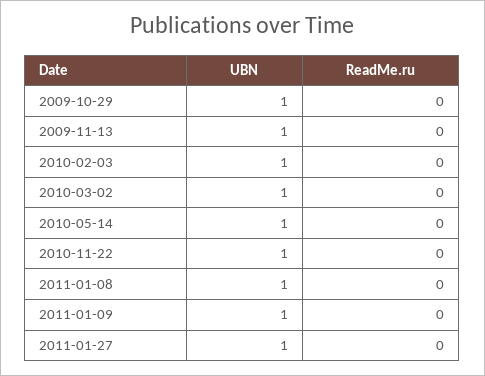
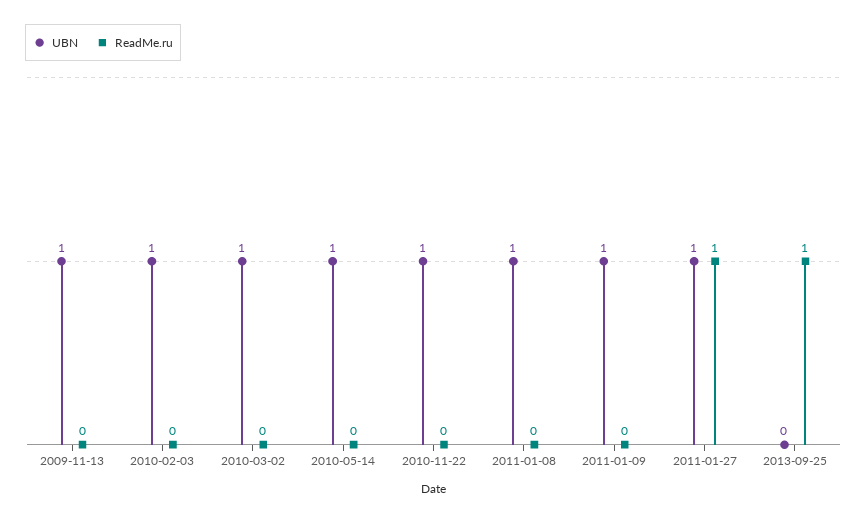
UBN, 2009-10-29: 1 -> none
ReadMe.ru, 2009-10-29: 0 -> none
ReadMe.ru, 2011-01-27: 0 -> 1
UBN, 2013-09-25: none -> 0
ReadMe.ru, 2013-09-25: none -> 1

